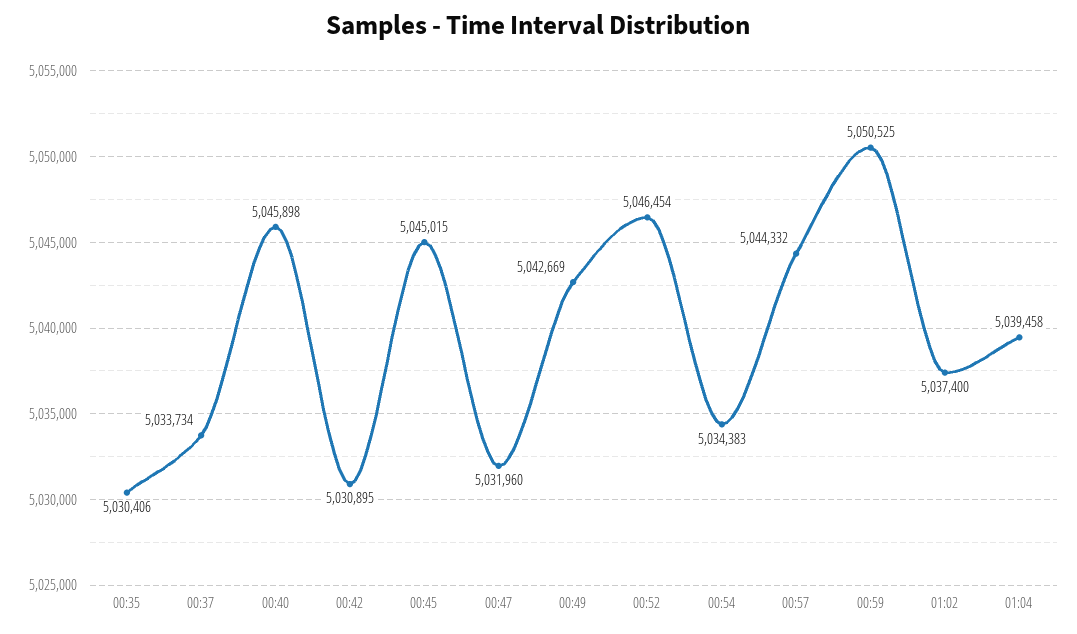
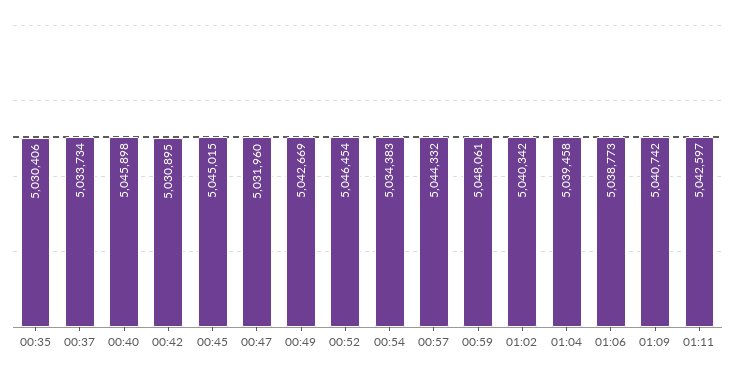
00:59: 5050525 -> 5048061
01:02: 5037400 -> 5040342
01:06: none -> 5038773
01:09: none -> 5040742
01:11: none -> 5042597

